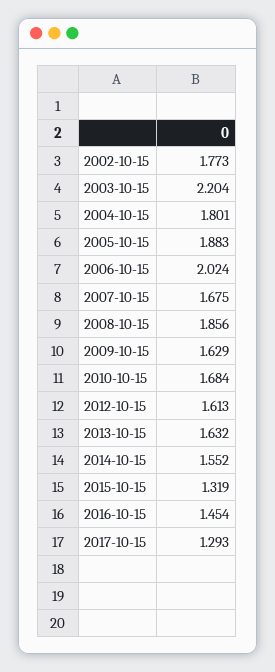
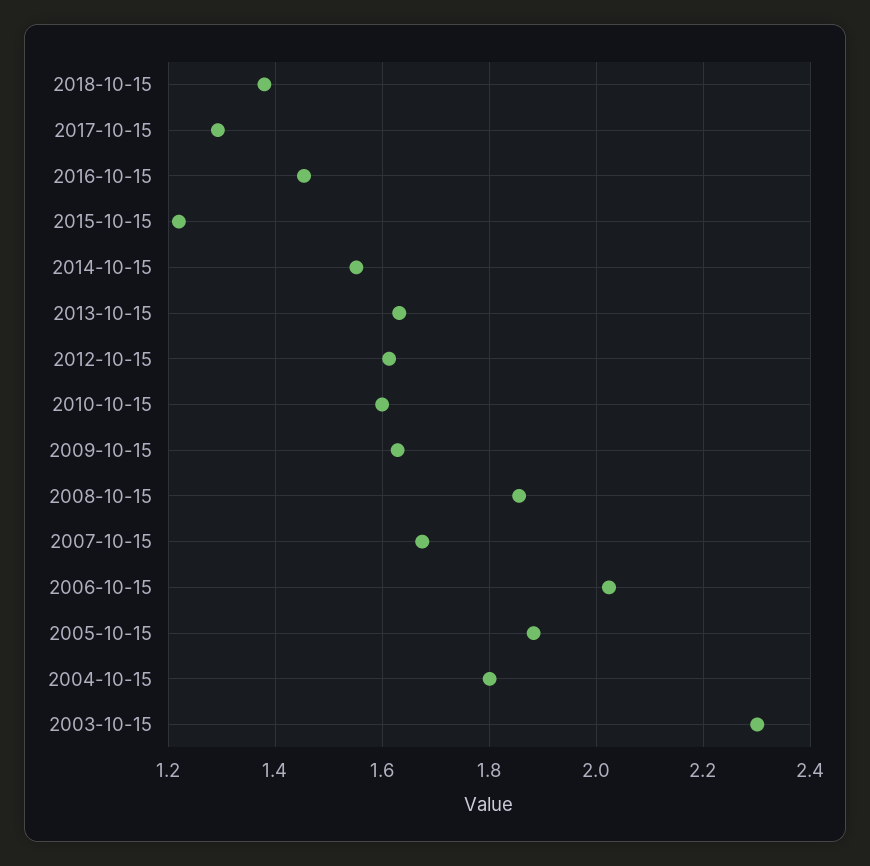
2002-10-15: 1.773 -> none
2003-10-15: 2.204 -> 2.3
2010-10-15: 1.684 -> 1.6
2015-10-15: 1.319 -> 1.22
2018-10-15: none -> 1.38

